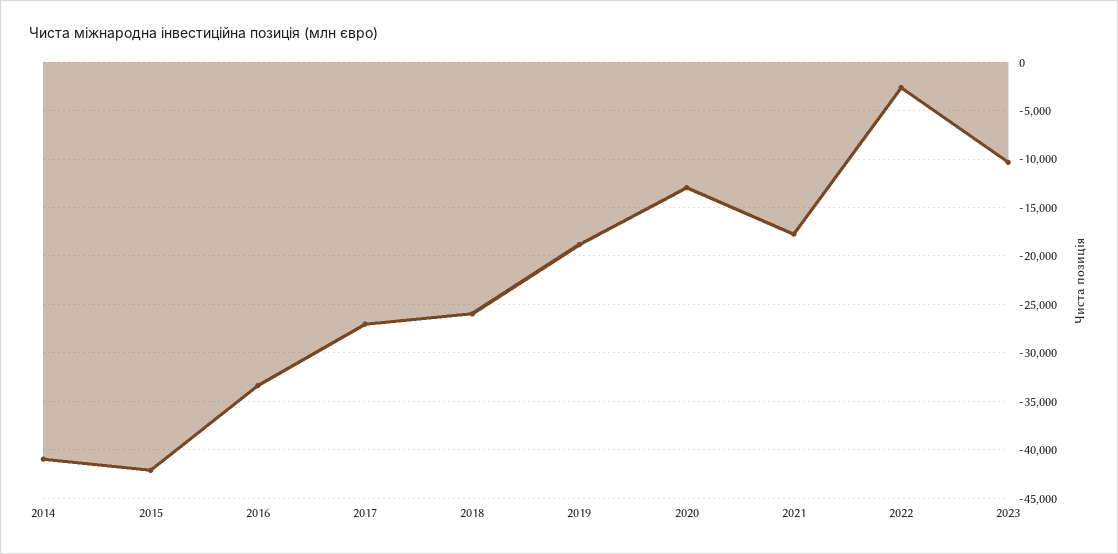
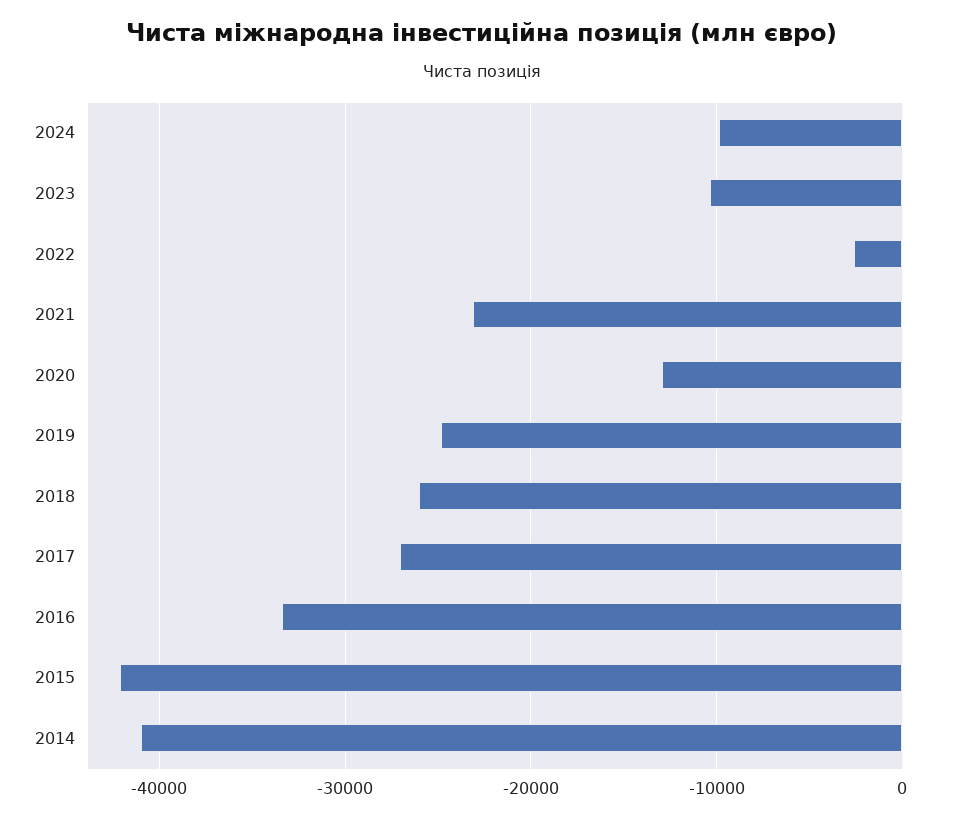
2019: -19000 -> -25000
2021: -18000 -> -23000
2024: none -> -10000

